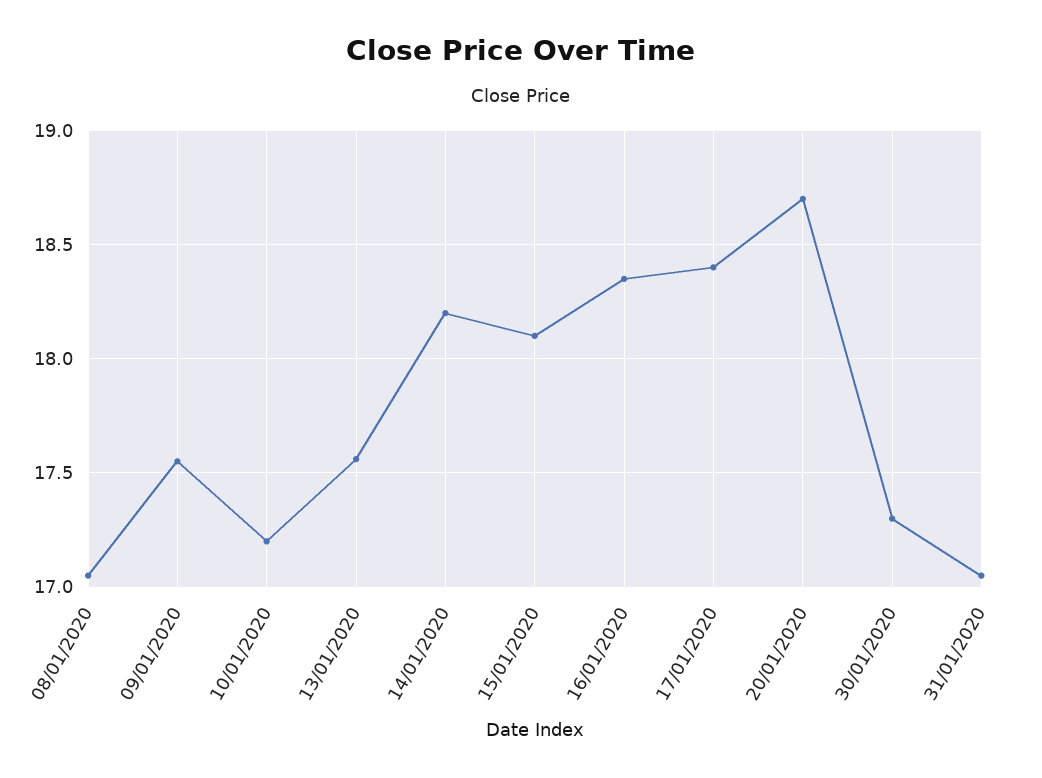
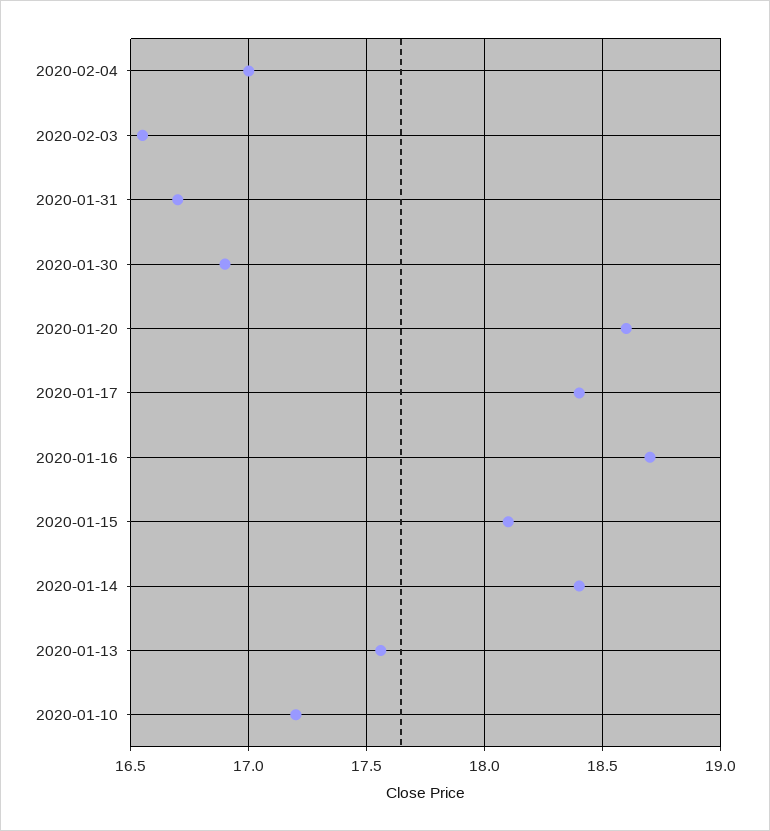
08/01/2020: 17.05 -> none
09/01/2020: 17.55 -> none
14/01/2020: 18.2 -> 18.4
16/01/2020: 18.35 -> 18.7
20/01/2020: 18.7 -> 18.6
30/01/2020: 17.3 -> 16.9
31/01/2020: 17.05 -> 16.7
2020-02-04: none -> 17
2020-02-03: none -> 16.55

